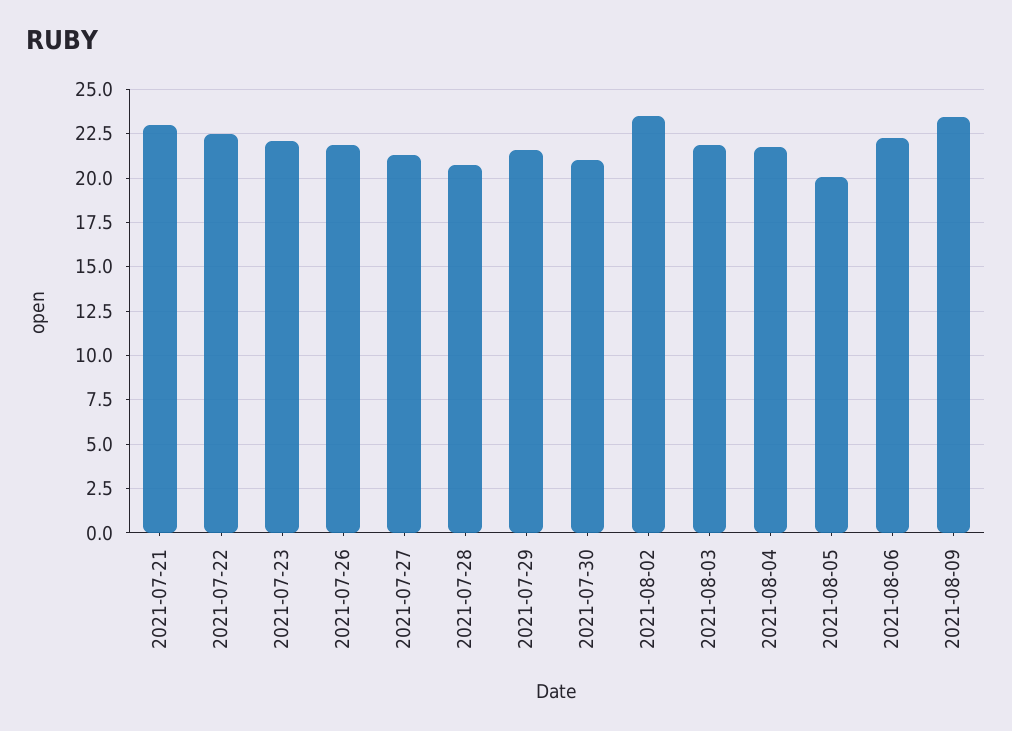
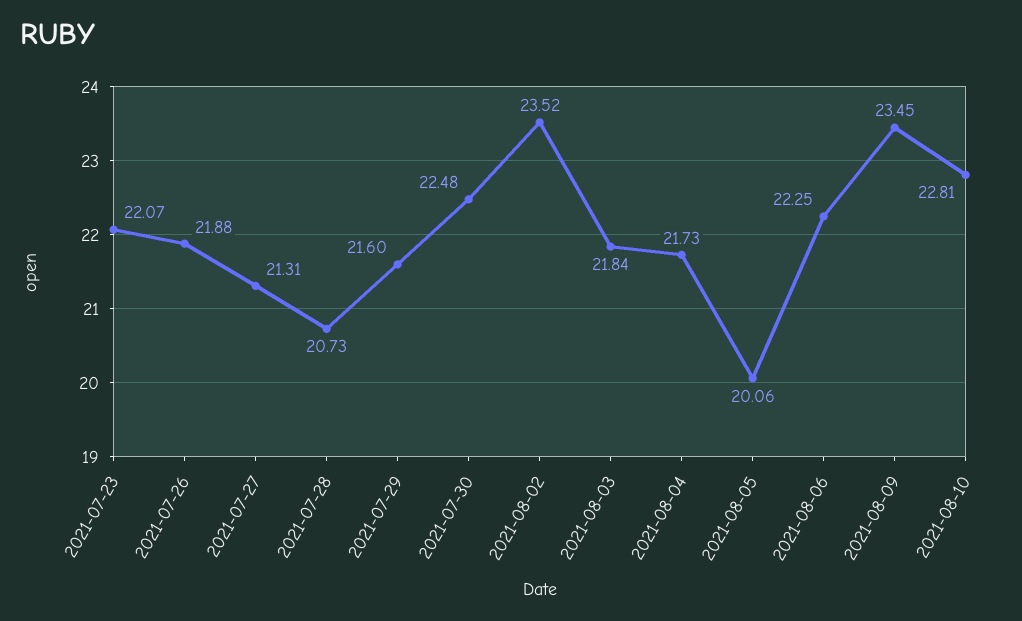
2021-07-21: 23 -> none
2021-07-22: 22.5 -> none
2021-07-30: 21 -> 22.48
2021-08-10: none -> 22.81

